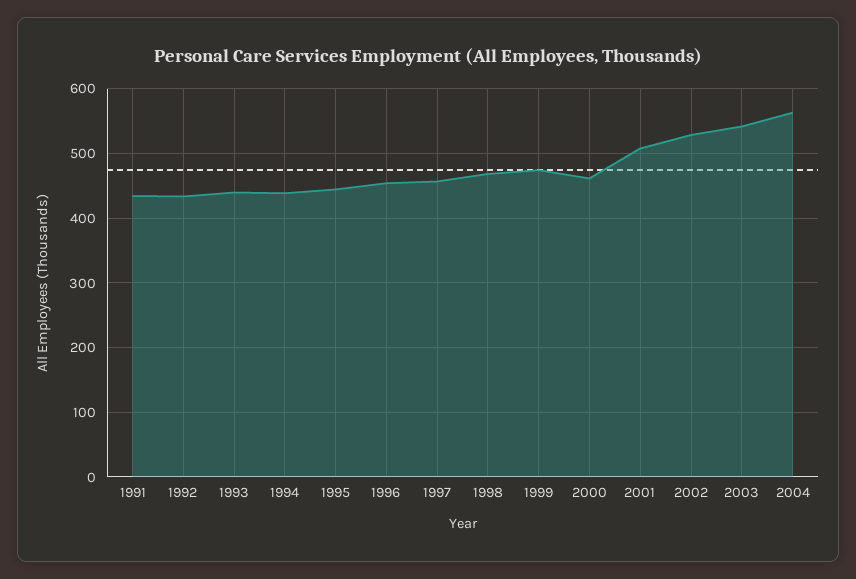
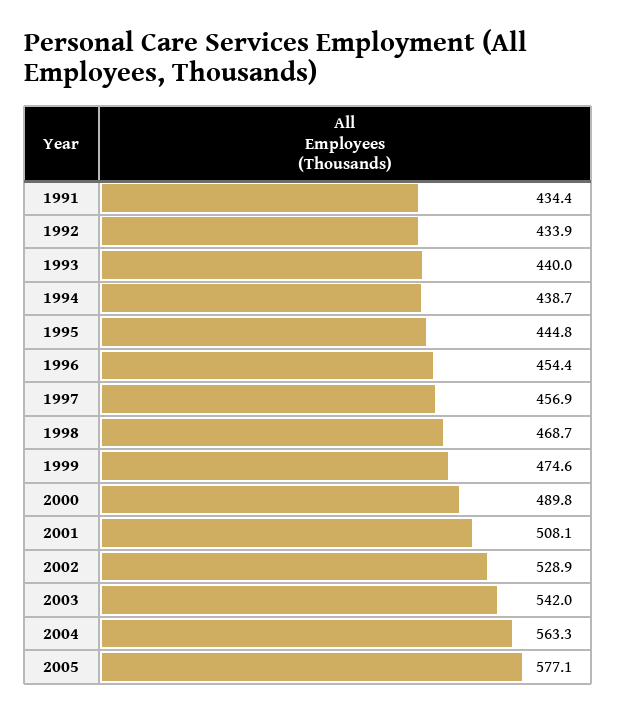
2000: 460 -> 489.8
2005: none -> 577.1

